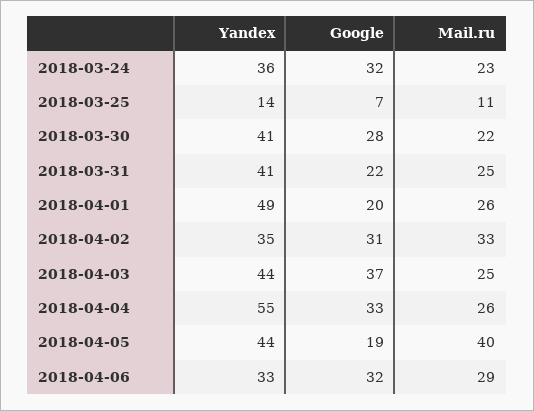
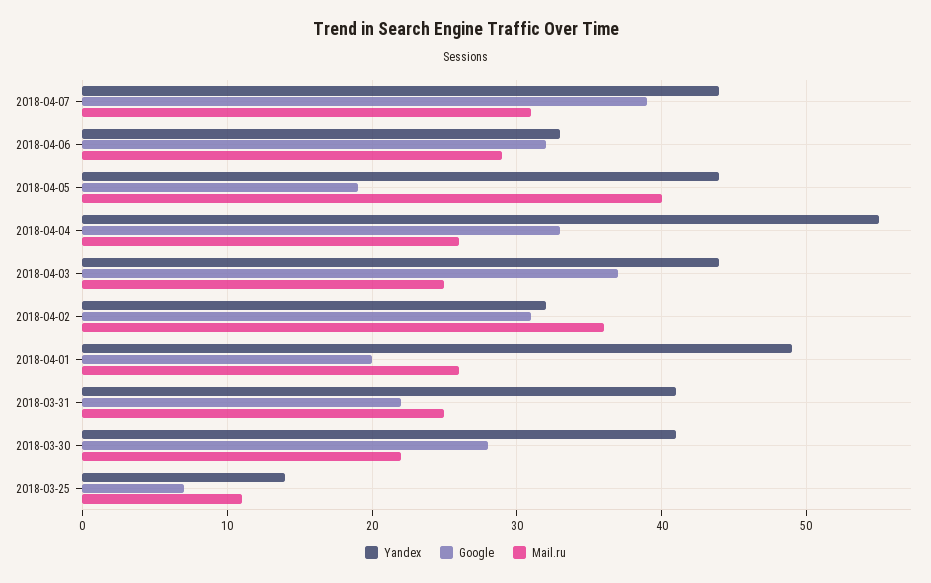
Yandex, 2018-03-24: 36 -> none
Google, 2018-03-24: 32 -> none
Mail.ru, 2018-03-24: 23 -> none
Yandex, 2018-04-02: 35 -> 32
Mail.ru, 2018-04-02: 33 -> 36
Yandex, 2018-04-07: none -> 44
Google, 2018-04-07: none -> 39
Mail.ru, 2018-04-07: none -> 31

